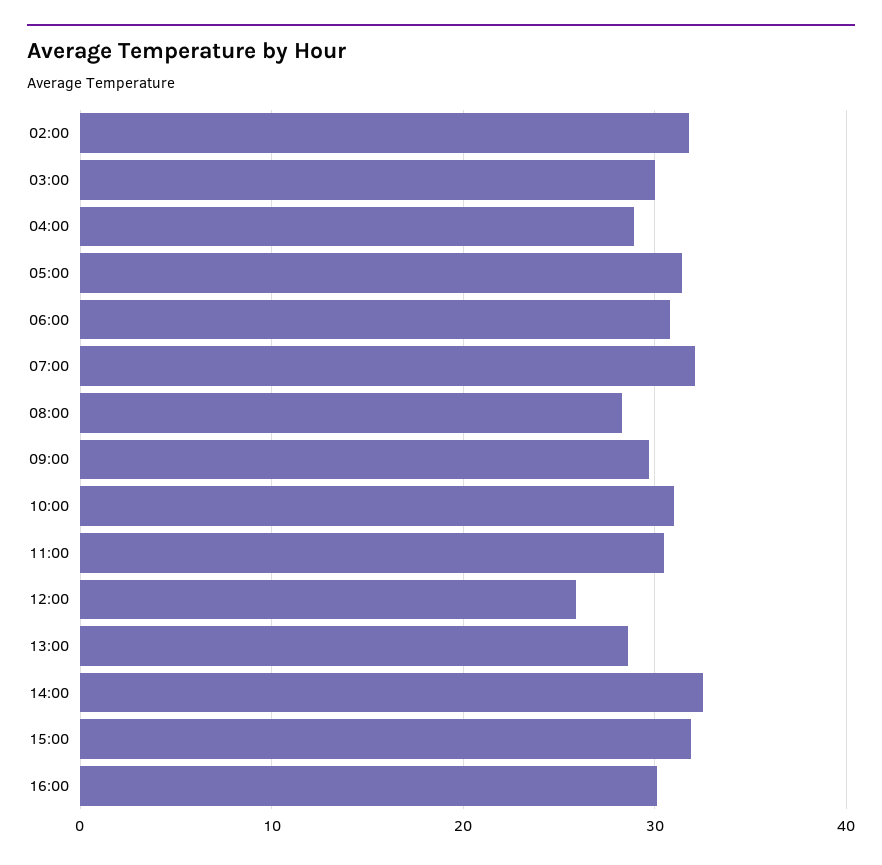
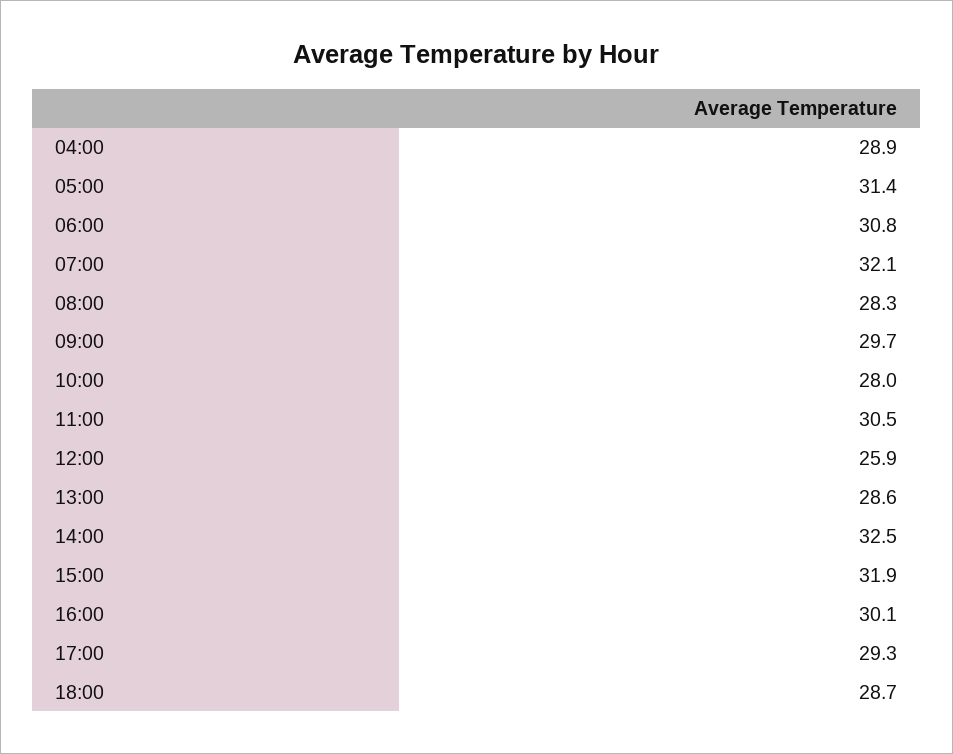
02:00: 32 -> none
03:00: 30 -> none
10:00: 31 -> 28
17:00: none -> 29.3
18:00: none -> 28.7

